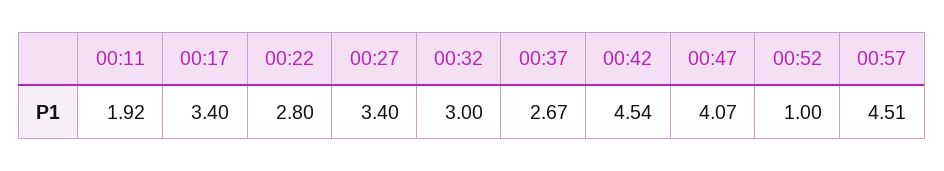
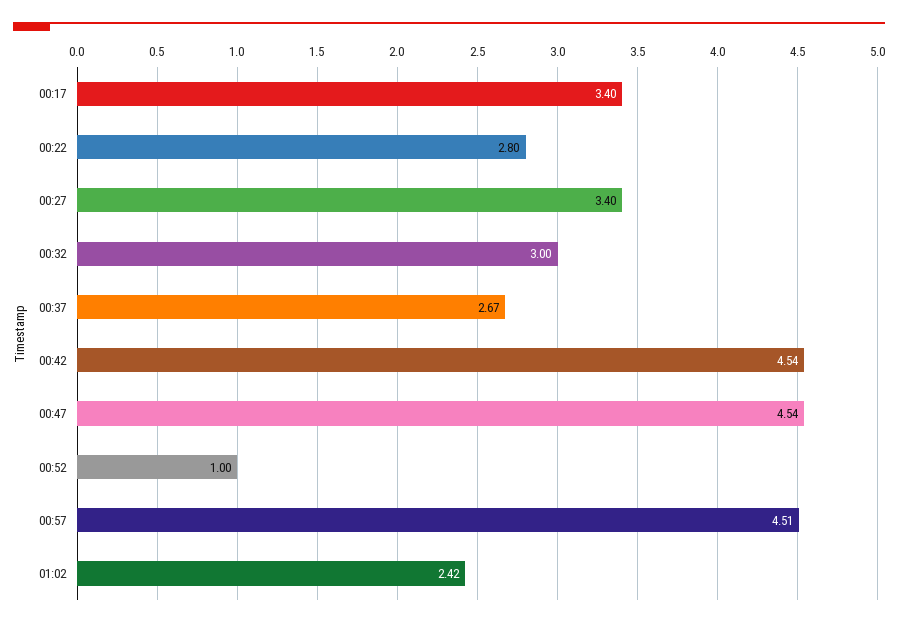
00:11: 1.92 -> none
00:47: 4.07 -> 4.54
01:02: none -> 2.42

